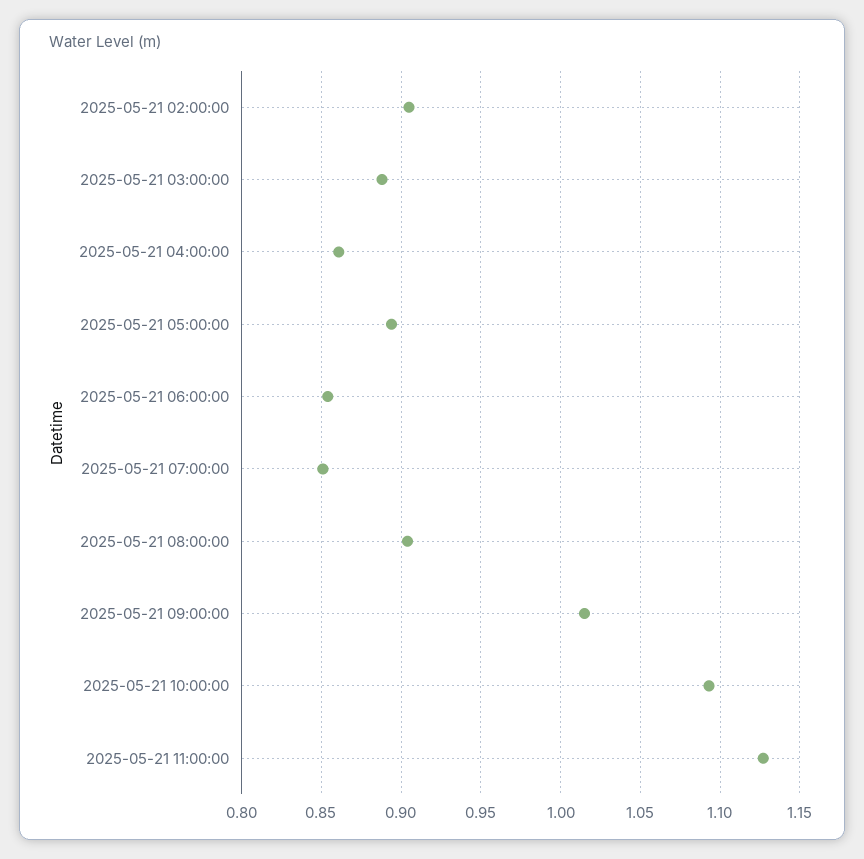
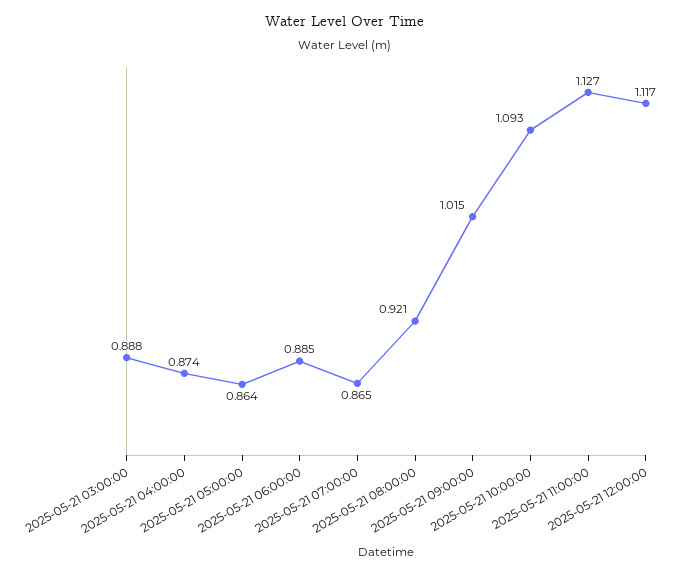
2025-05-21 02:00:00: 0.905 -> none
2025-05-21 04:00:00: 0.86 -> 0.874
2025-05-21 05:00:00: 0.895 -> 0.864
2025-05-21 06:00:00: 0.855 -> 0.885
2025-05-21 07:00:00: 0.85 -> 0.865
2025-05-21 08:00:00: 0.905 -> 0.921
2025-05-21 12:00:00: none -> 1.117

